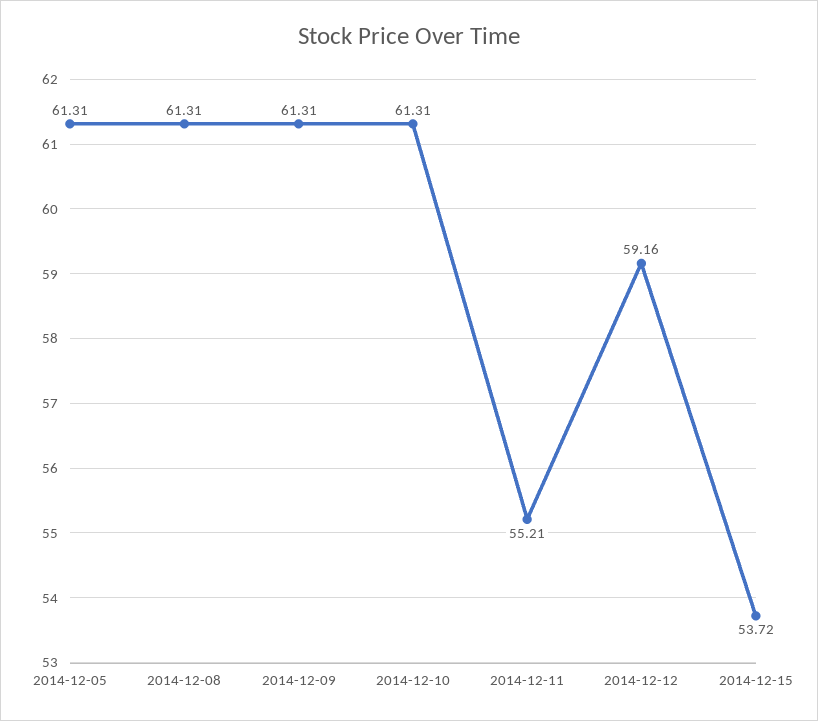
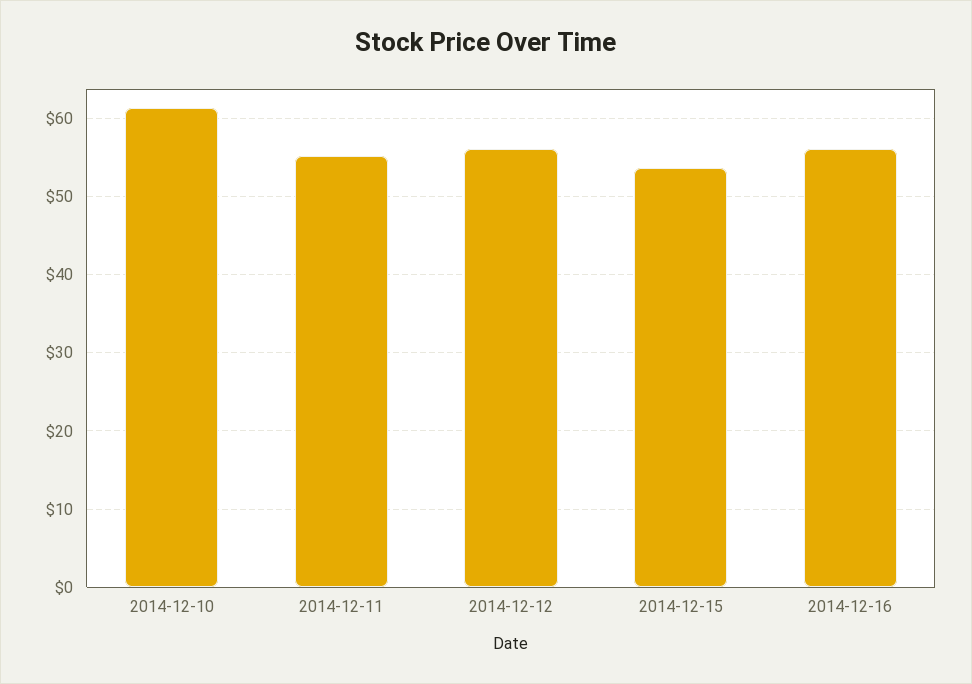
2014-12-05: 61.31 -> none
2014-12-08: 61.31 -> none
2014-12-09: 61.31 -> none
2014-12-12: 59.16 -> 56
2014-12-16: none -> 56

